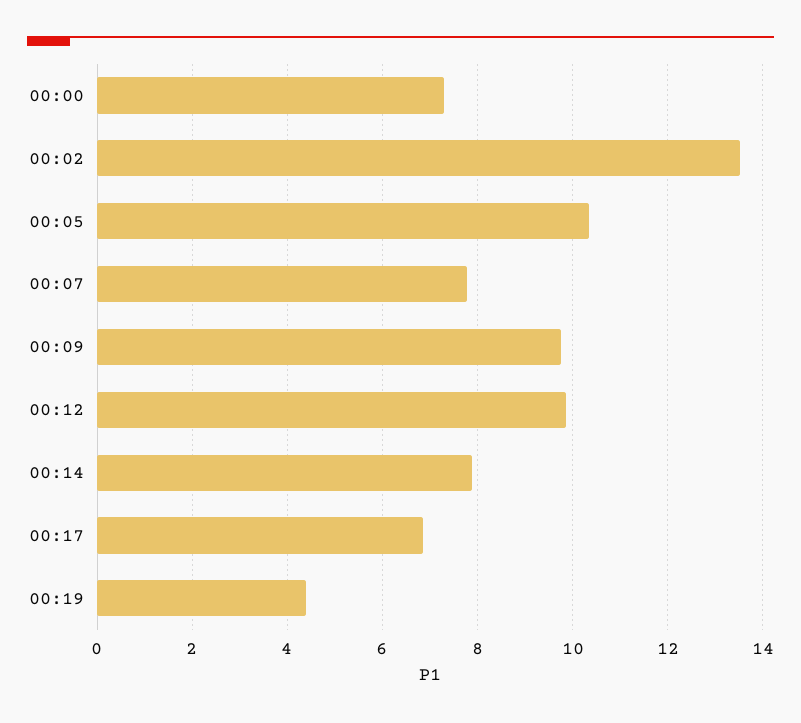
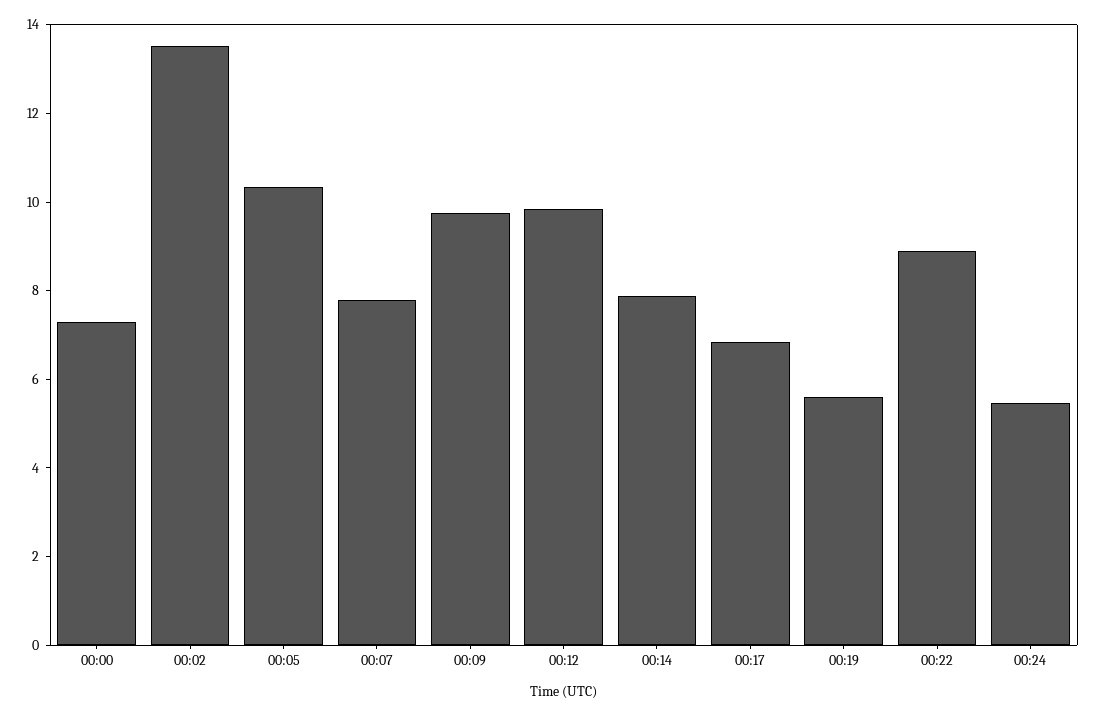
00:19: 4.4 -> 5.5
00:22: none -> 9
00:24: none -> 5.5

